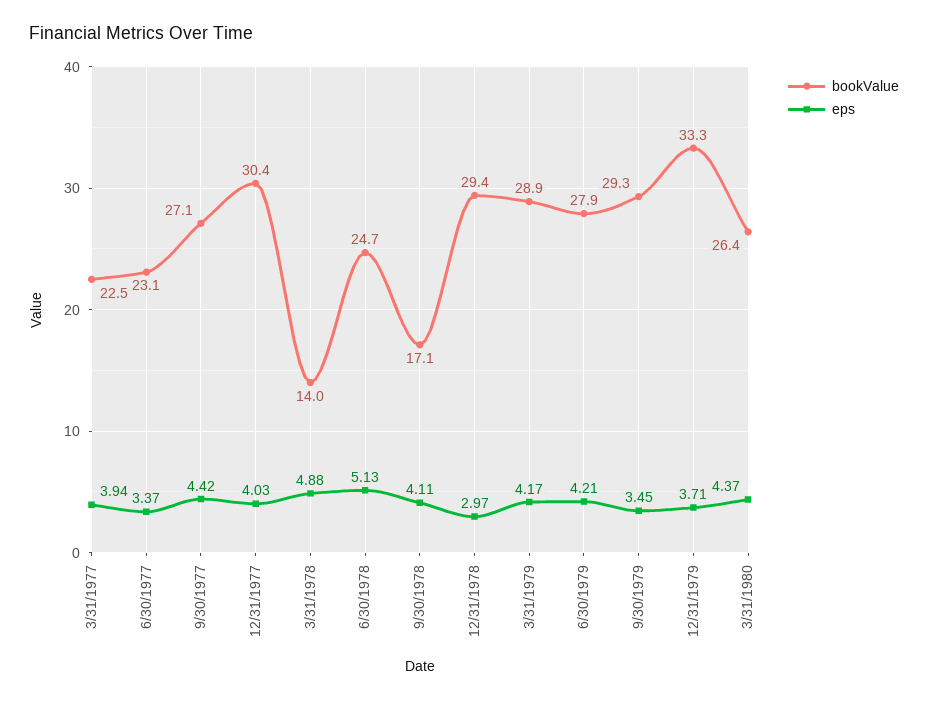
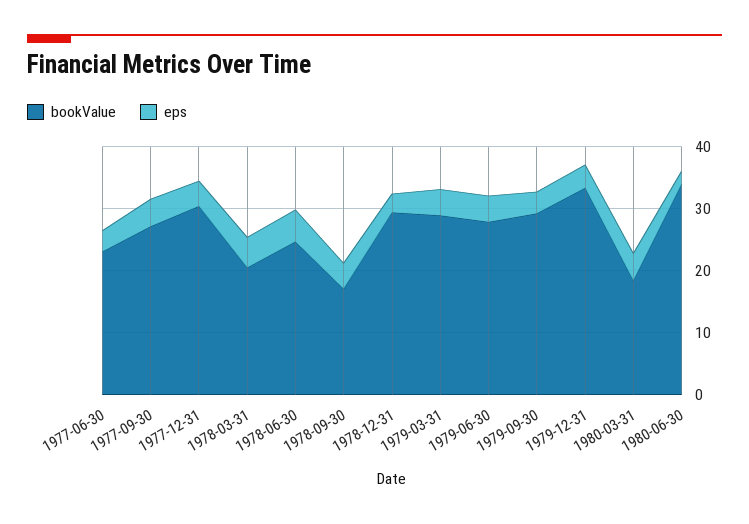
bookValue, 3/31/1977: 22.5 -> none
eps, 3/31/1977: 3.94 -> none
bookValue, 3/31/1978: 14 -> 20
bookValue, 3/31/1980: 26.4 -> 18
bookValue, 1980-06-30: none -> 34
eps, 1980-06-30: none -> 2

